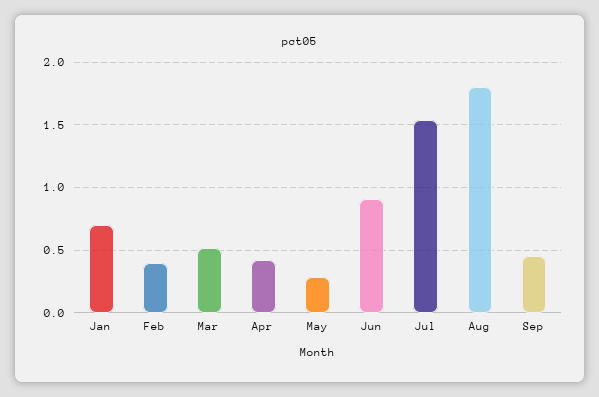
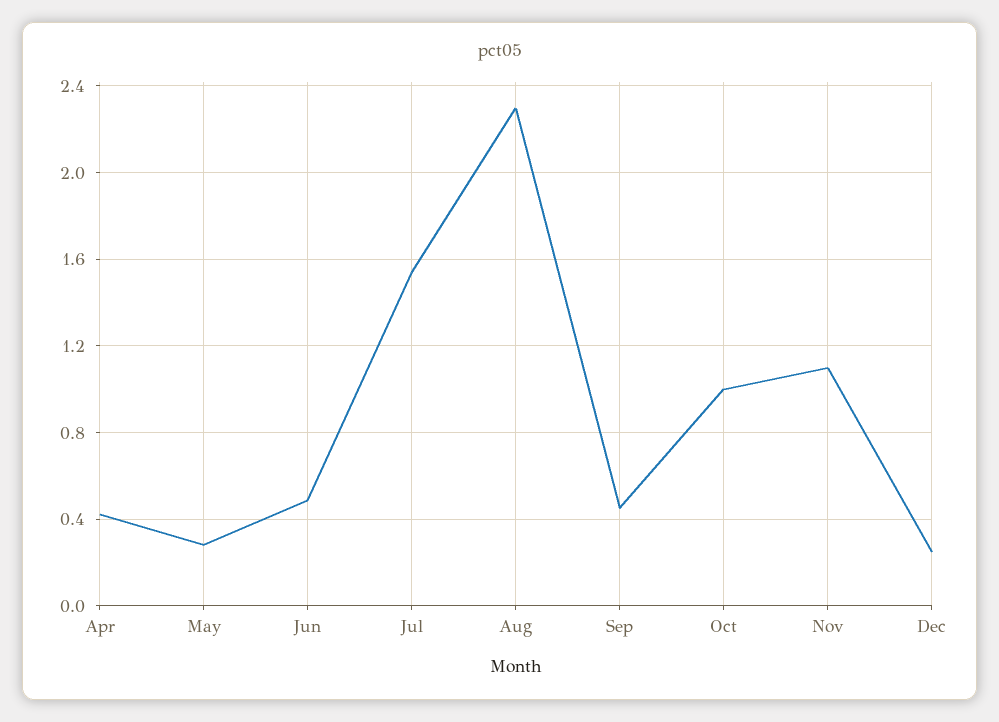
Jan: 0.7 -> none
Feb: 0.4 -> none
Mar: 0.5 -> none
Jun: 0.9 -> 0.5
Aug: 1.8 -> 2.3
Oct: none -> 1
Nov: none -> 1.1
Dec: none -> 0.25

